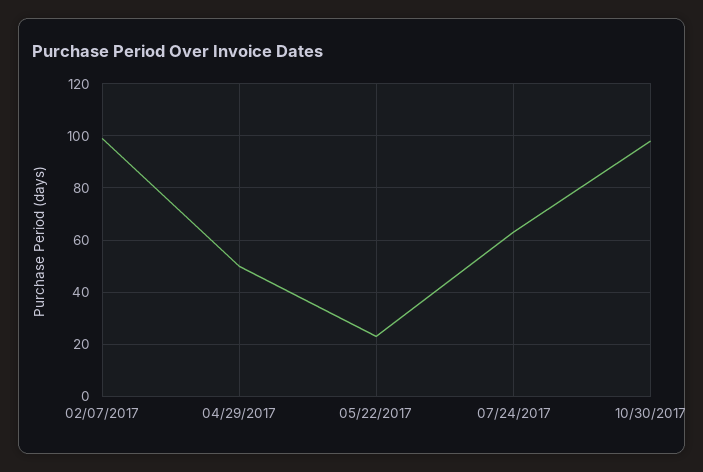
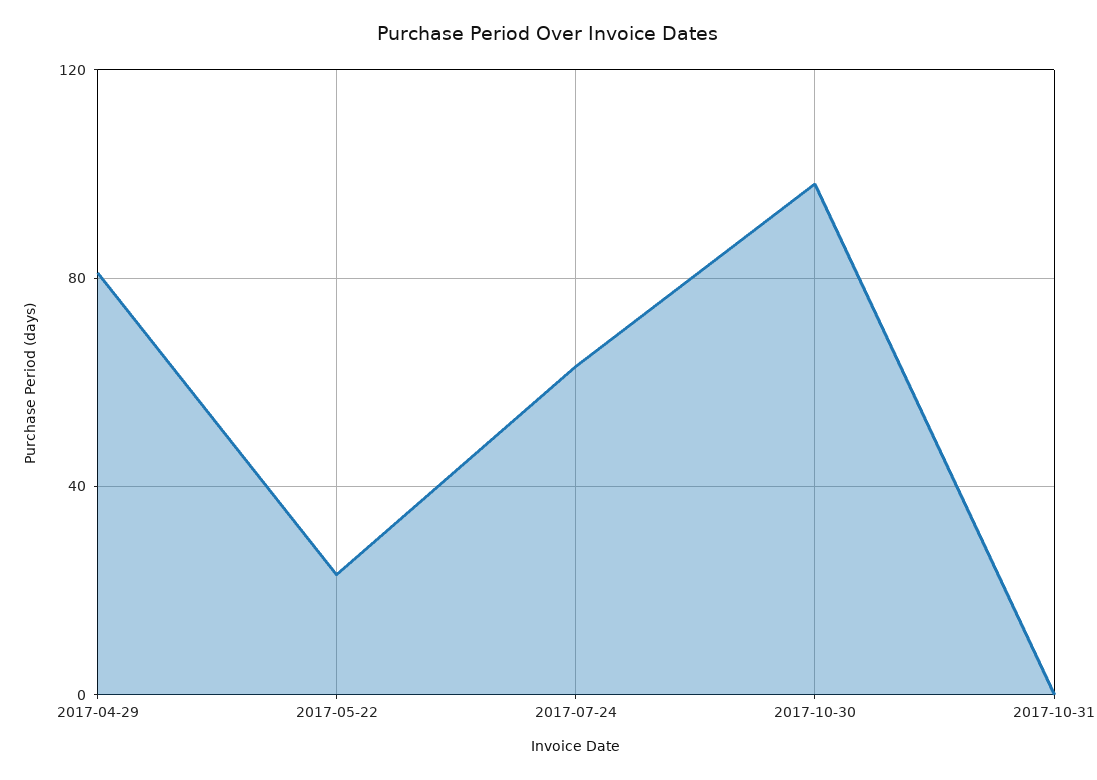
02/07/2017: 100 -> none
04/29/2017: 50 -> 80
2017-10-31: none -> 0

